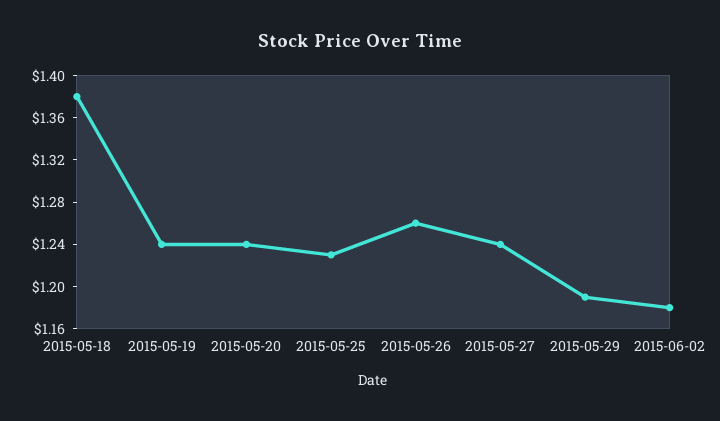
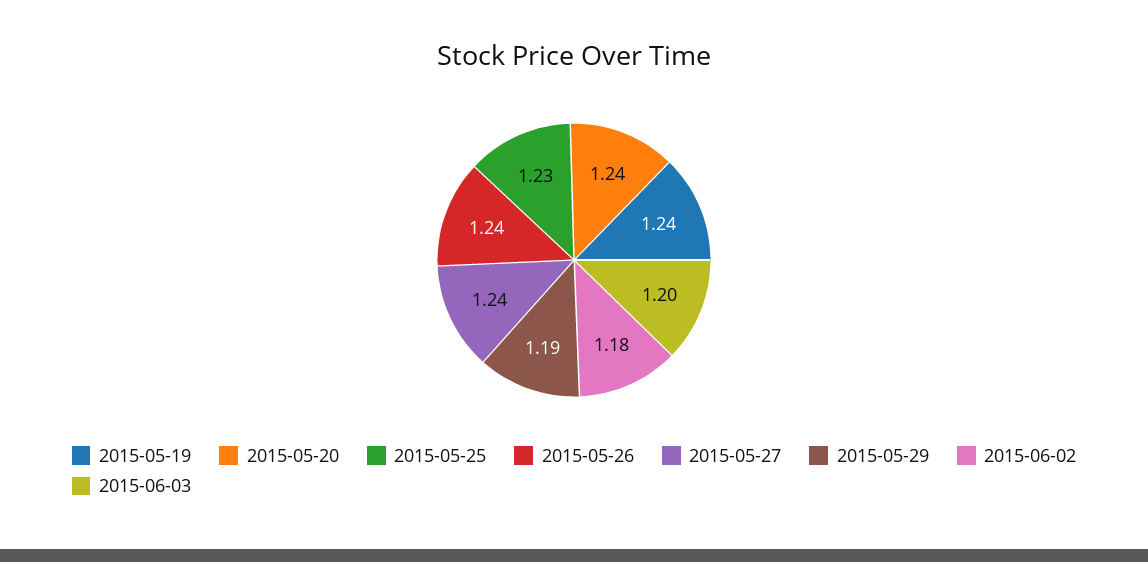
2015-05-18: 1.38 -> none
2015-05-26: 1.26 -> 1.24
2015-06-03: none -> 1.2

